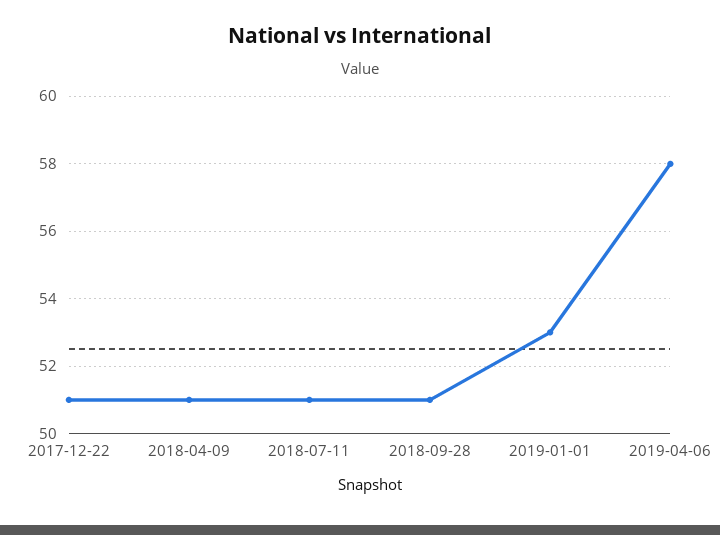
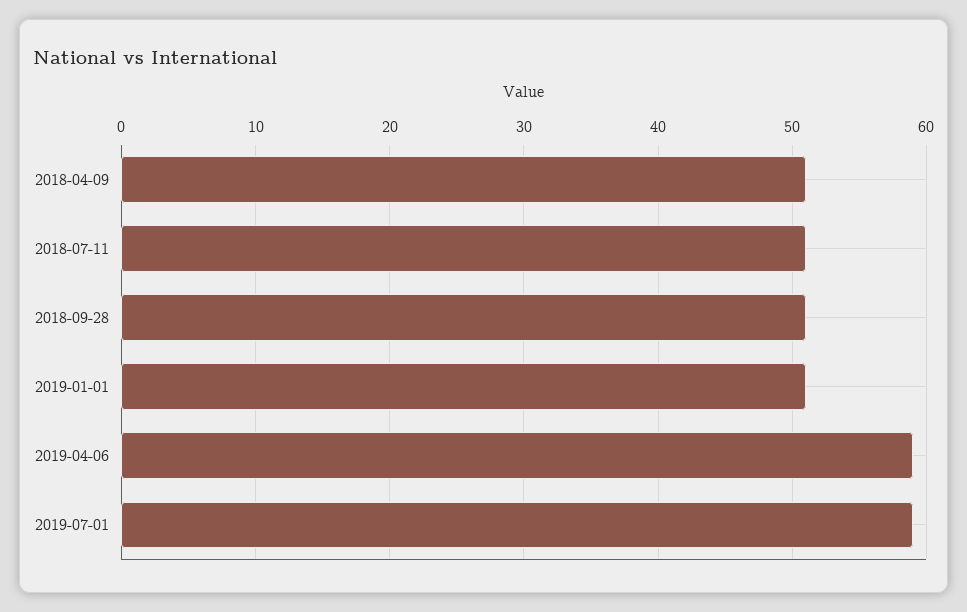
2017-12-22: 51 -> none
2019-01-01: 53 -> 51
2019-04-06: 58 -> 59
2019-07-01: none -> 59

